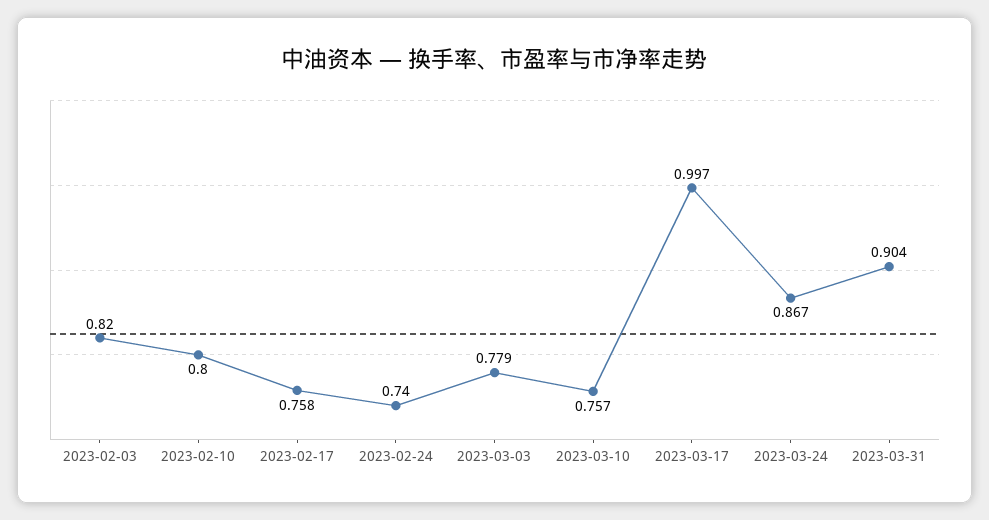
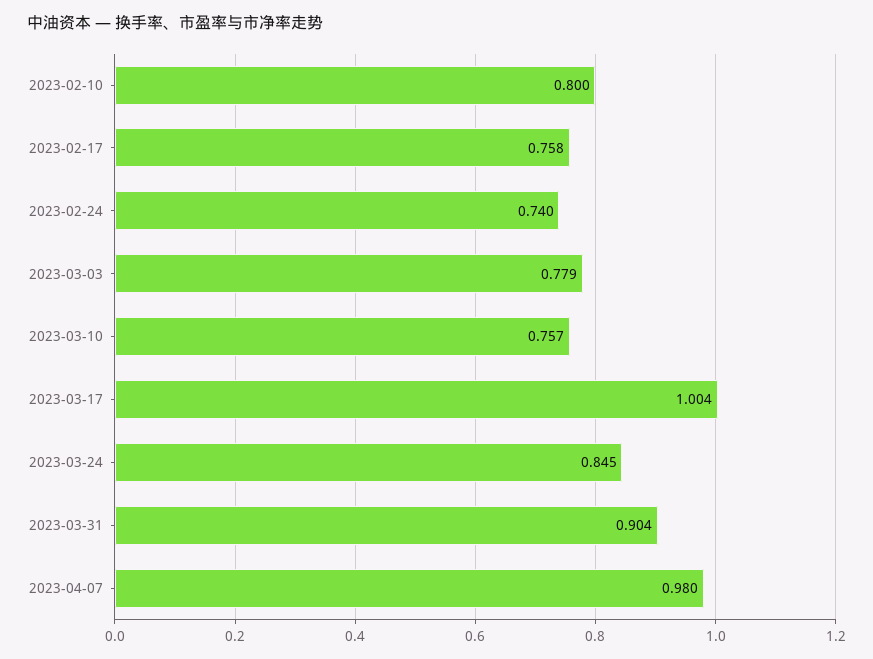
2023-02-03: 0.82 -> none
2023-03-17: 0.997 -> 1.004
2023-03-24: 0.867 -> 0.845
2023-04-07: none -> 0.98

